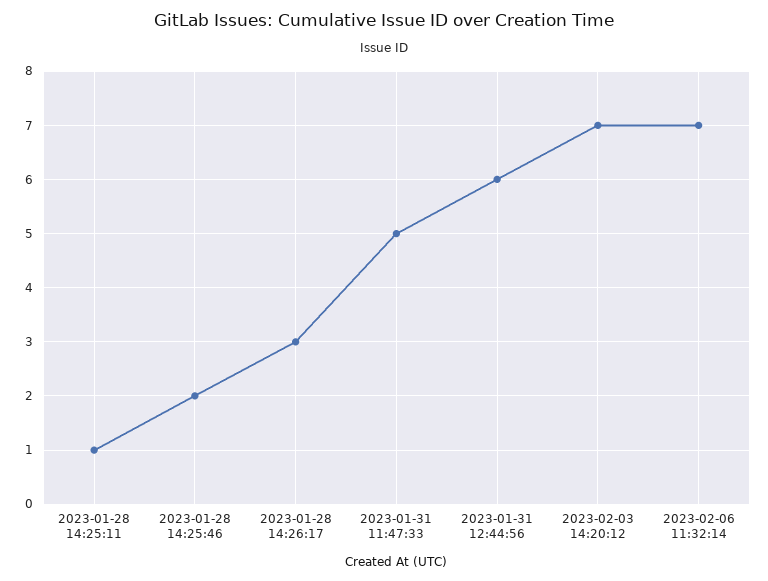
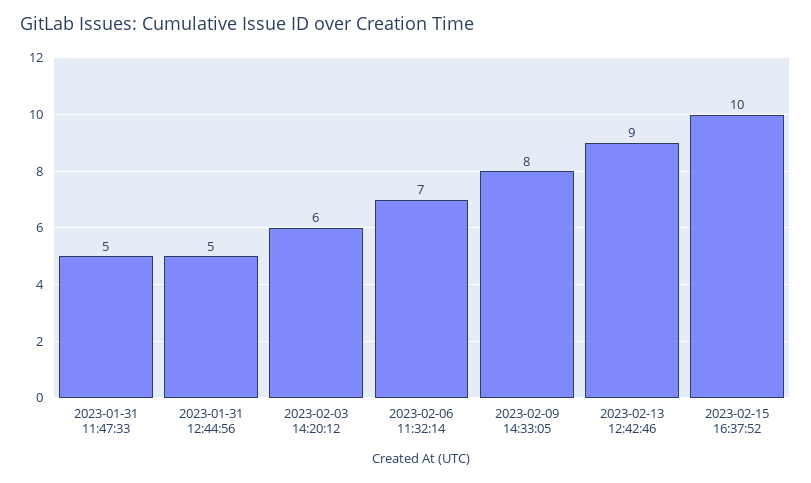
2023-01-28 14:25:11: 1 -> none
2023-01-28 14:25:46: 2 -> none
2023-01-28 14:26:17: 3 -> none
2023-01-31 12:44:56: 6 -> 5
2023-02-03 14:20:12: 7 -> 6
2023-02-09 14:33:05: none -> 8
2023-02-13 12:42:46: none -> 9
2023-02-15 16:37:52: none -> 10

